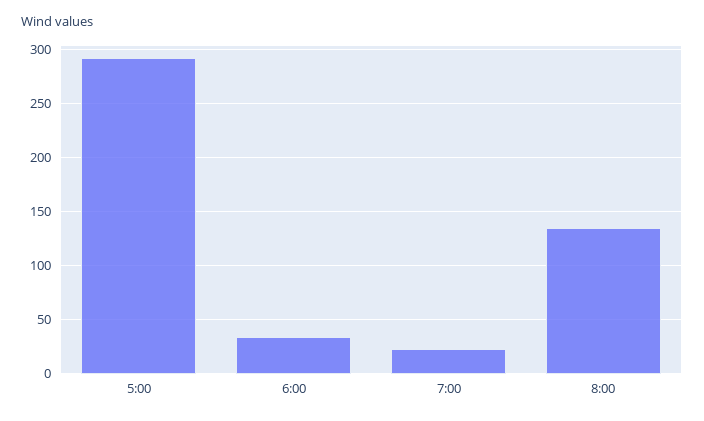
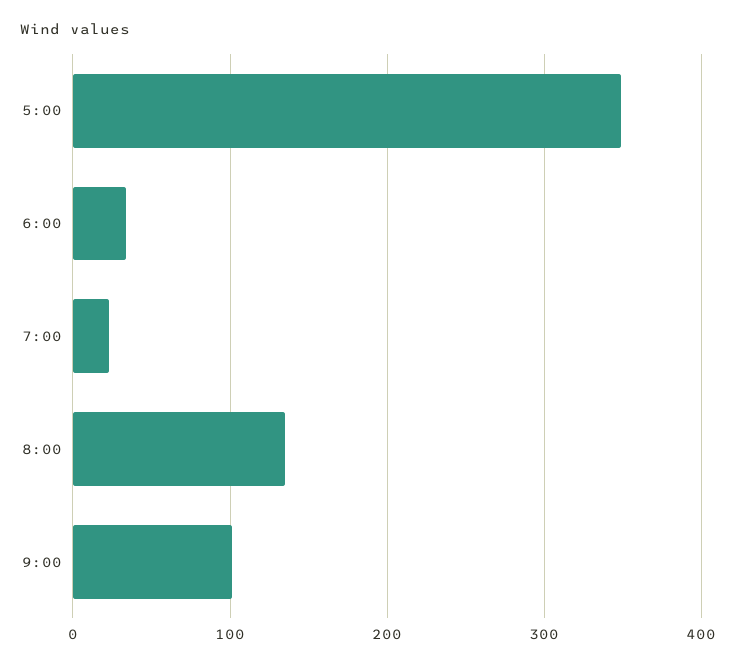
5:00: 290 -> 350
9:00: none -> 100

